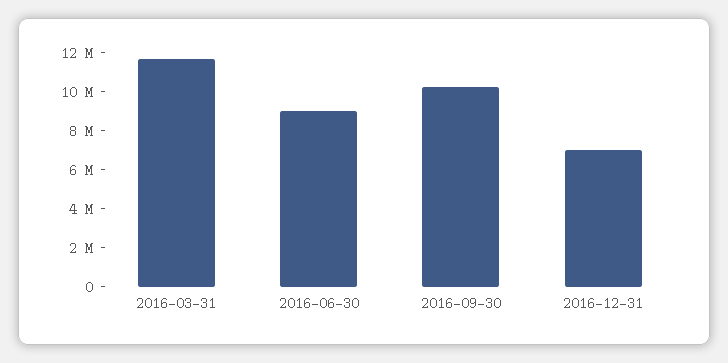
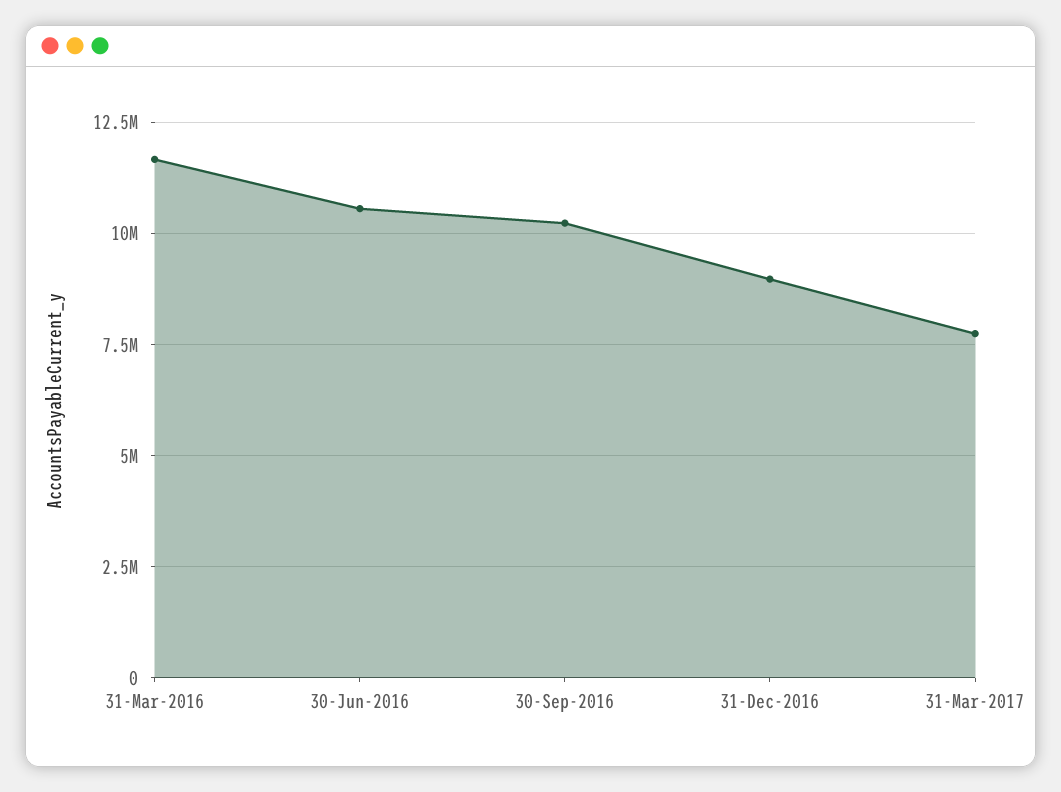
2016-06-30: 9000000 -> 10500000
2016-12-31: 7000000 -> 9000000
31-Mar-2017: none -> 7750000

